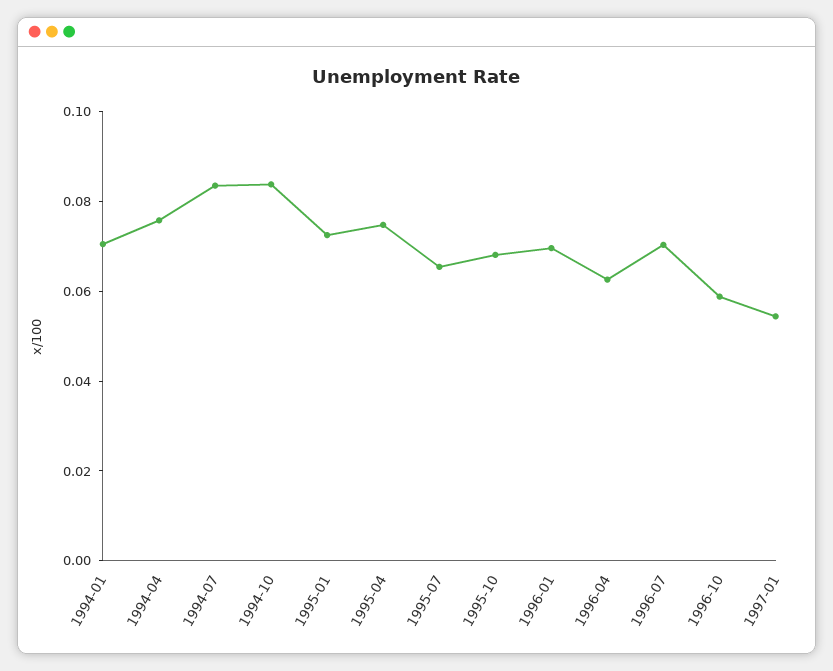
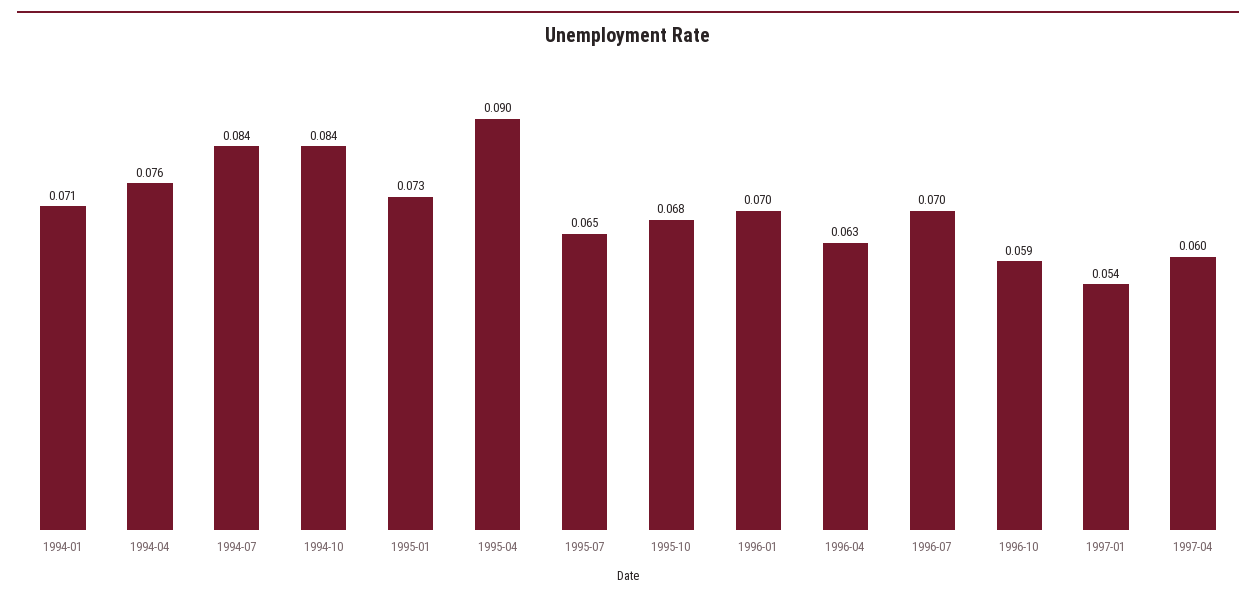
1995-04: 0.075 -> 0.09
1997-04: none -> 0.06

